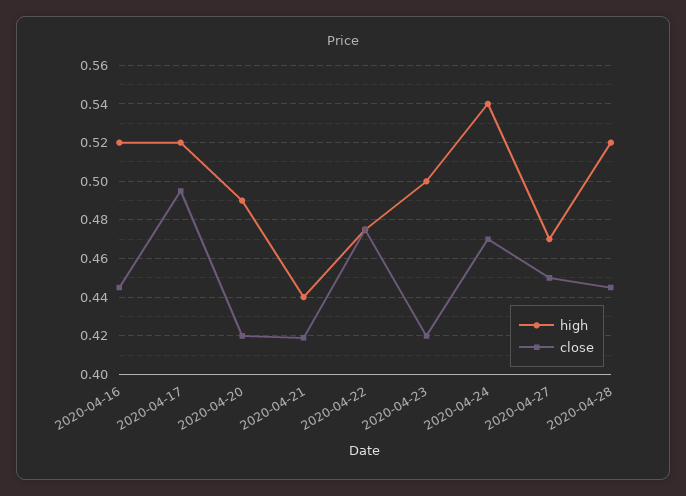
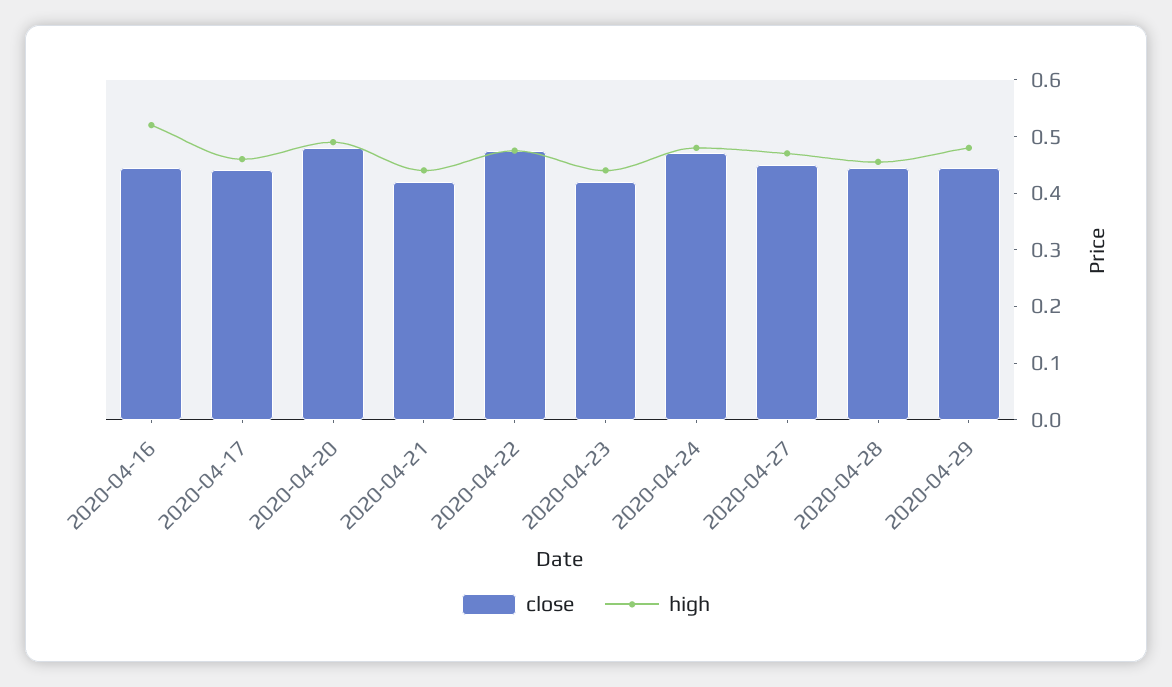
high, 2020-04-17: 0.52 -> 0.46
close, 2020-04-17: 0.495 -> 0.44
close, 2020-04-20: 0.42 -> 0.48
high, 2020-04-23: 0.5 -> 0.44
high, 2020-04-24: 0.54 -> 0.48
high, 2020-04-28: 0.52 -> 0.46
close, 2020-04-29: none -> 0.44
high, 2020-04-29: none -> 0.48

